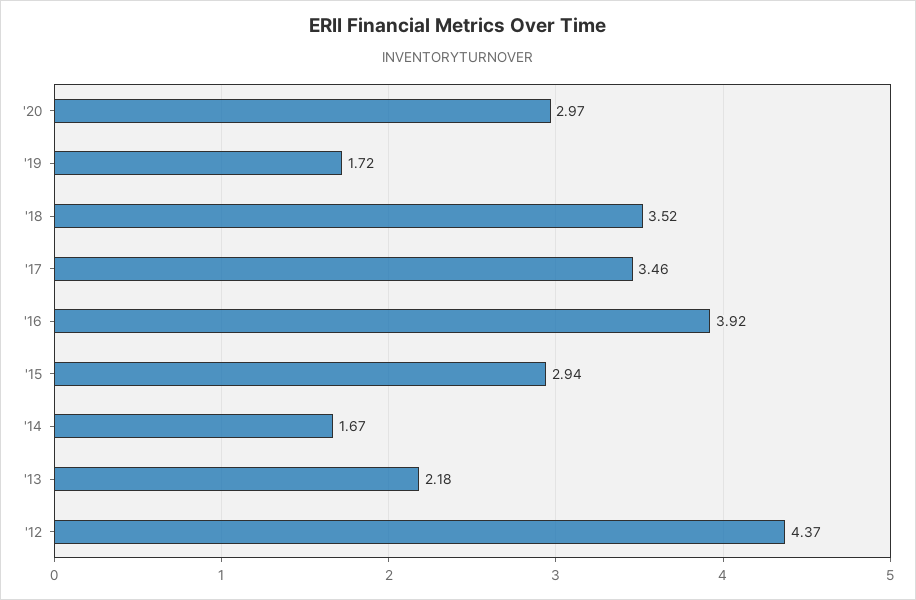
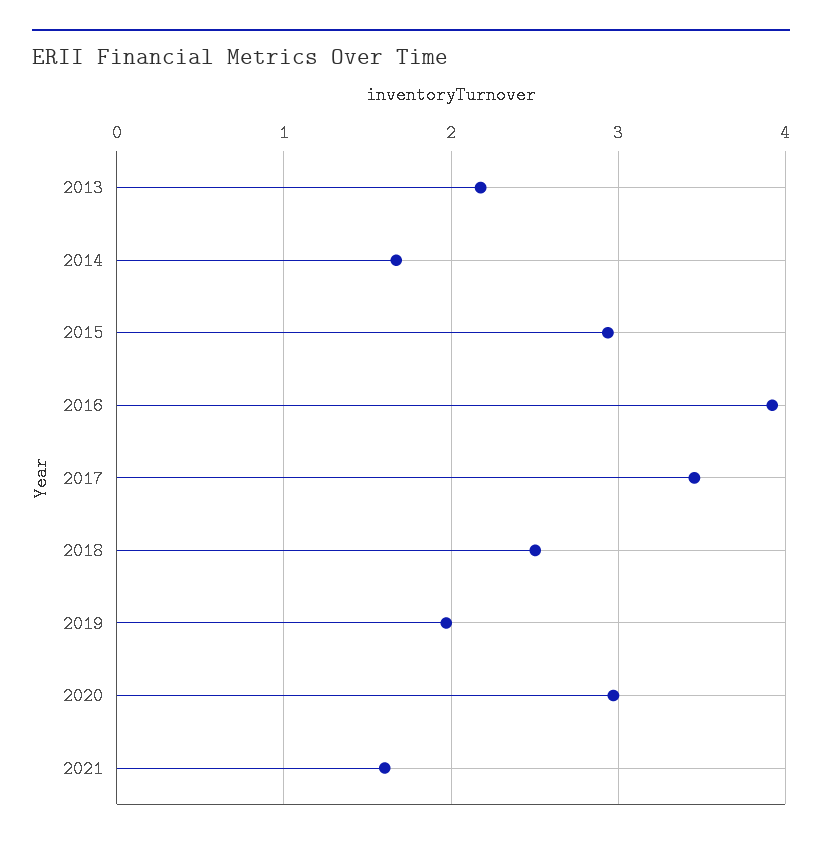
'19: 1.72 -> 2
'18: 3.52 -> 2.5
'12: 4.37 -> none
2021: none -> 1.6

